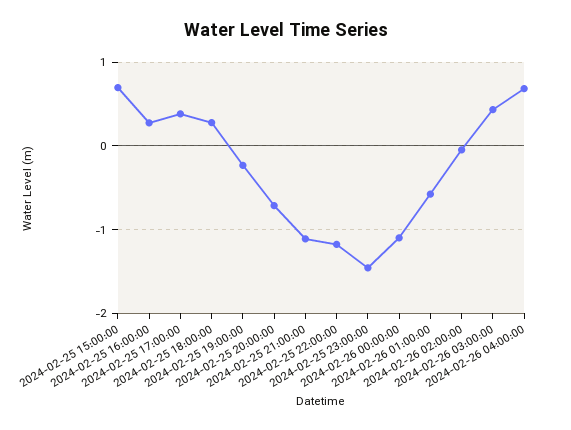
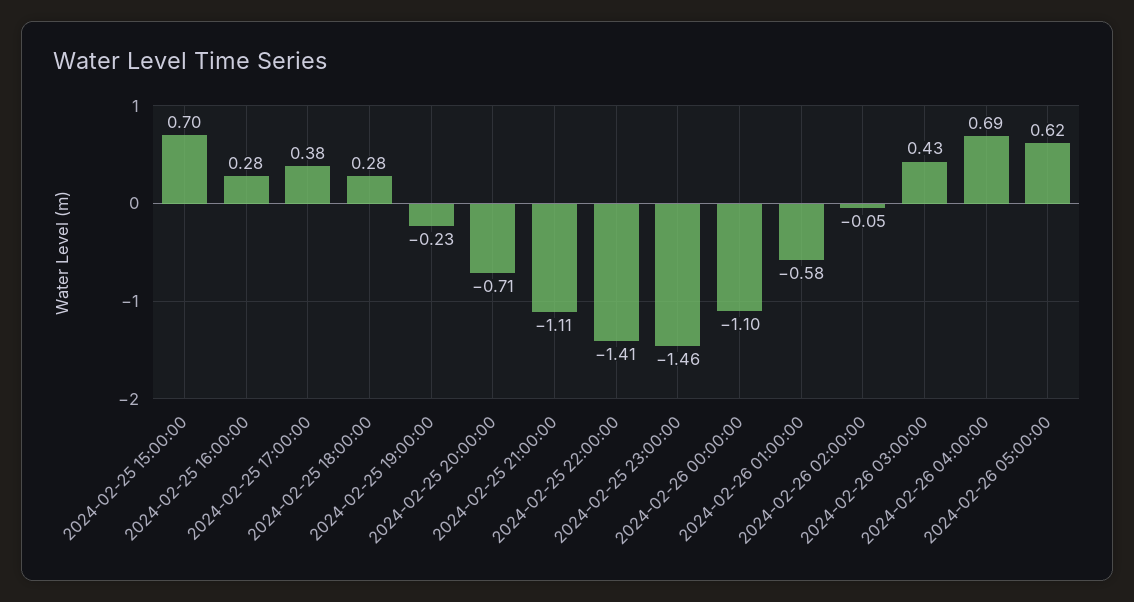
2024-02-25 22:00:00: -1.2 -> -1.41
2024-02-26 05:00:00: none -> 0.62

